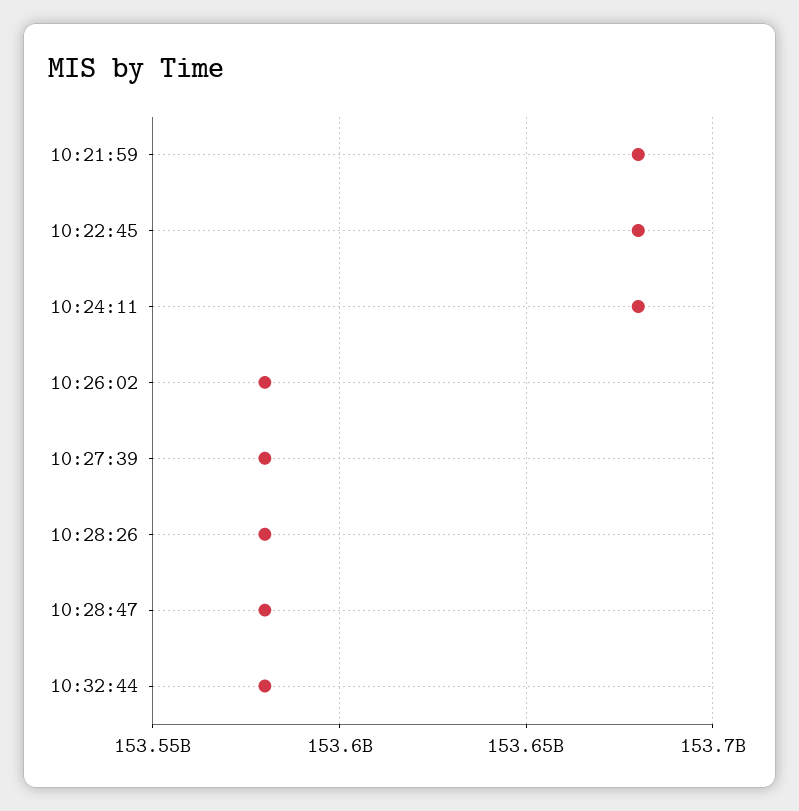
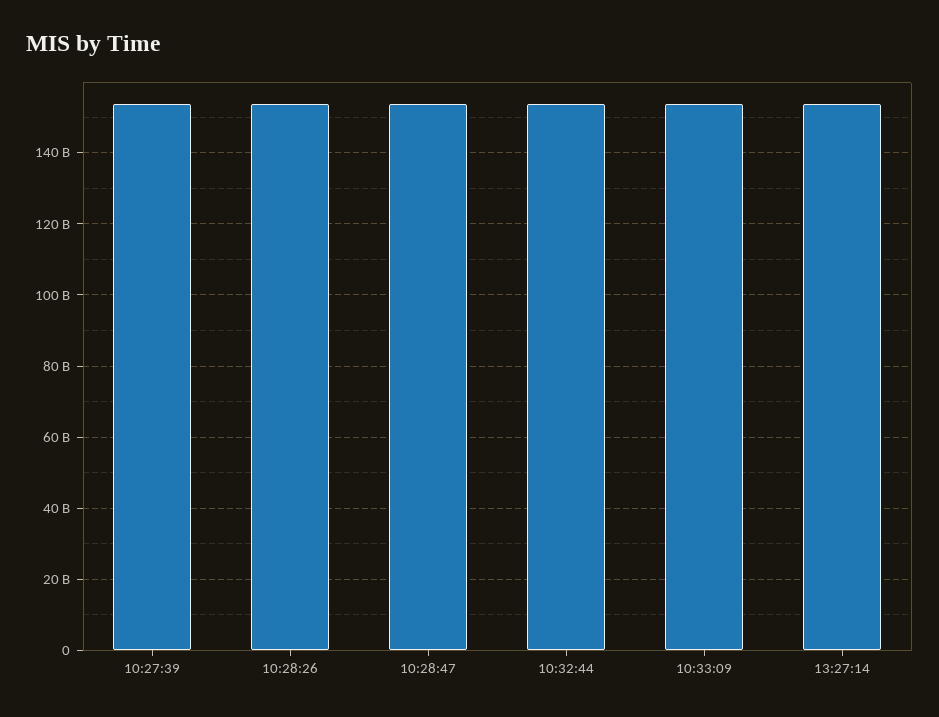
10:21:59: 153680000000 -> none
10:22:45: 153680000000 -> none
10:24:11: 153680000000 -> none
10:26:02: 153580000000 -> none
10:33:09: none -> 154000000000
13:27:14: none -> 154000000000

